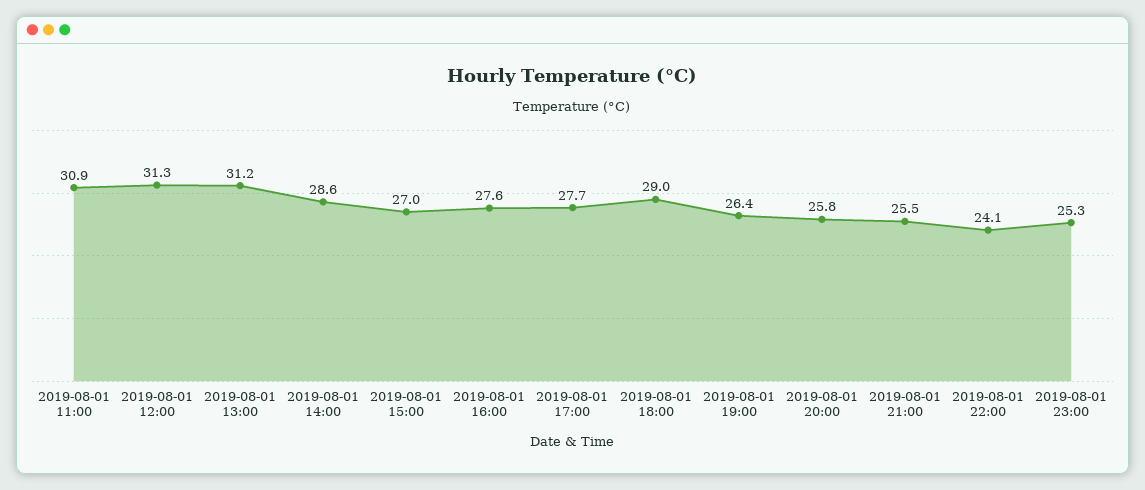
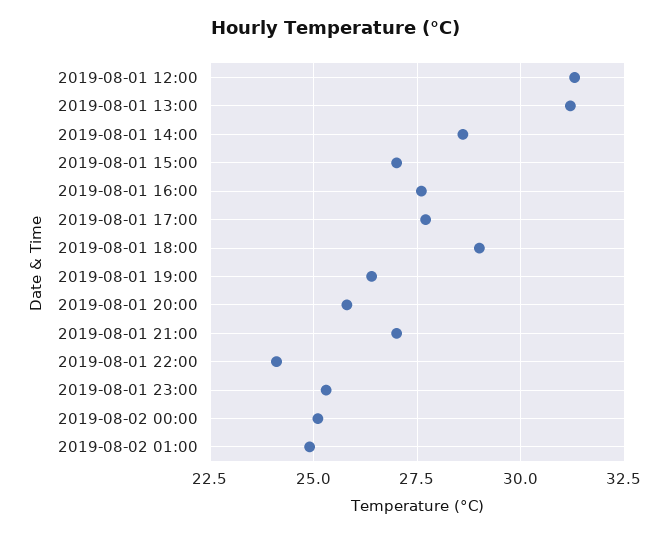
2019-08-01 11:00: 30.9 -> none
2019-08-01 21:00: 25.5 -> 27
2019-08-02 00:00: none -> 25
2019-08-02 01:00: none -> 25

